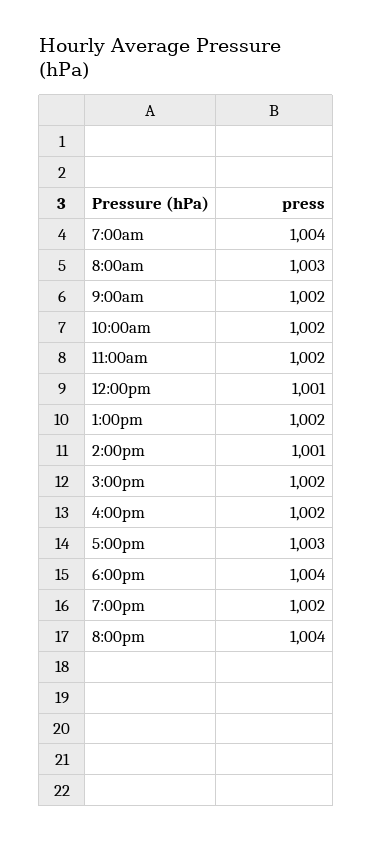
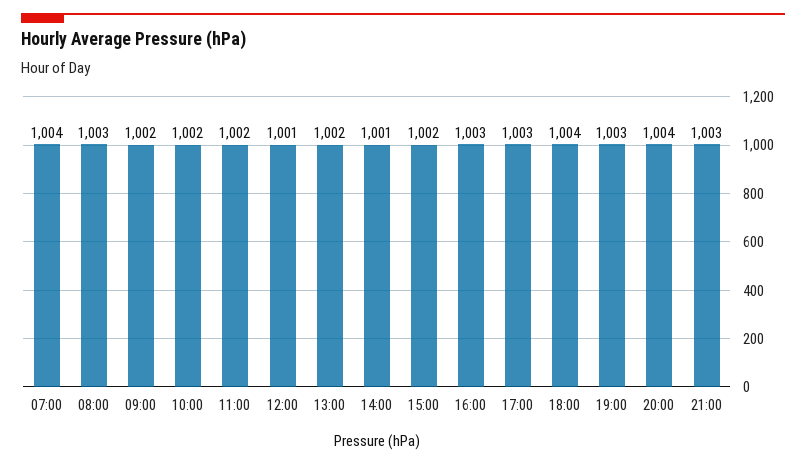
4:00pm: 1002 -> 1003
7:00pm: 1002 -> 1003
21:00: none -> 1003

